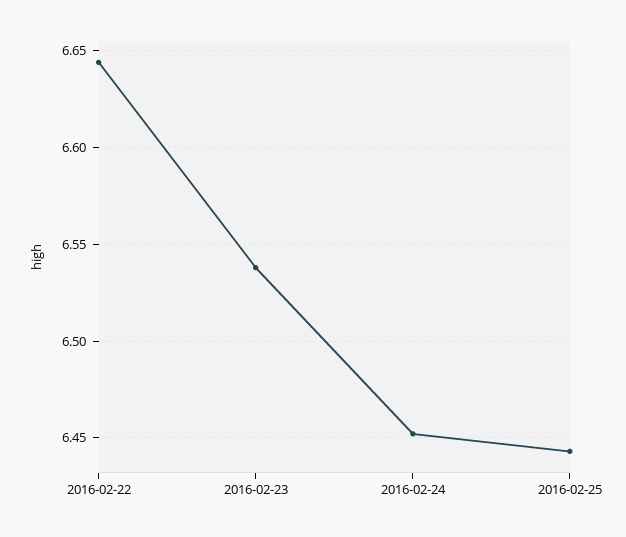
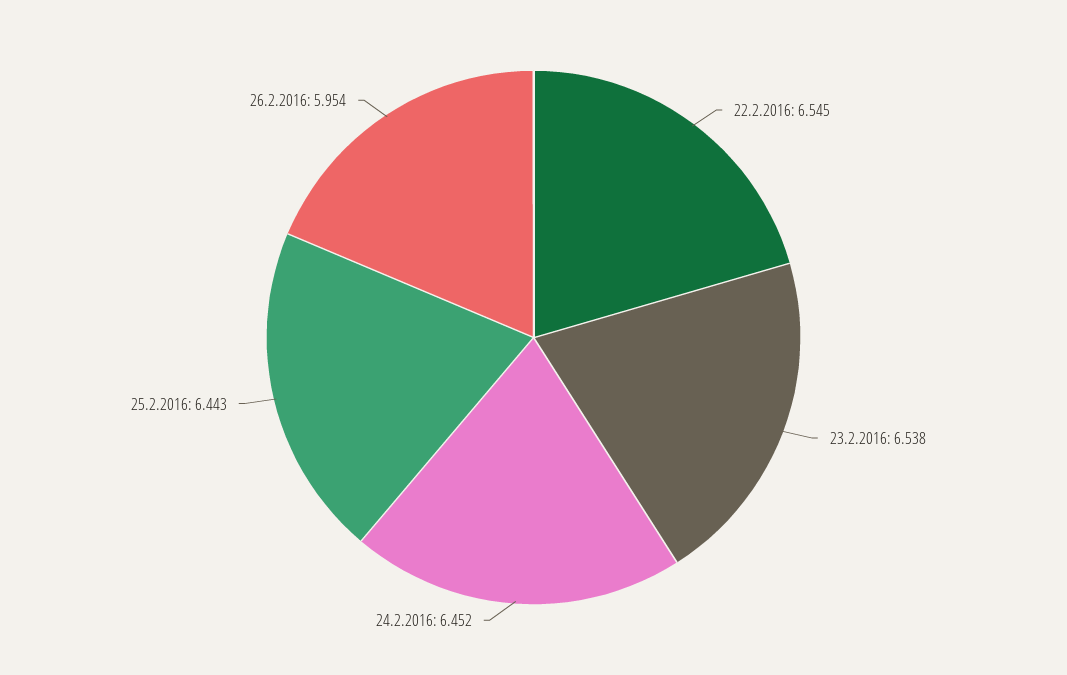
2016-02-22: 6.645 -> 6.545
26.2.2016: none -> 5.954

